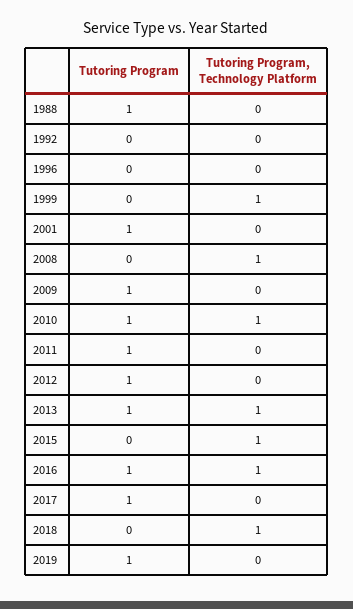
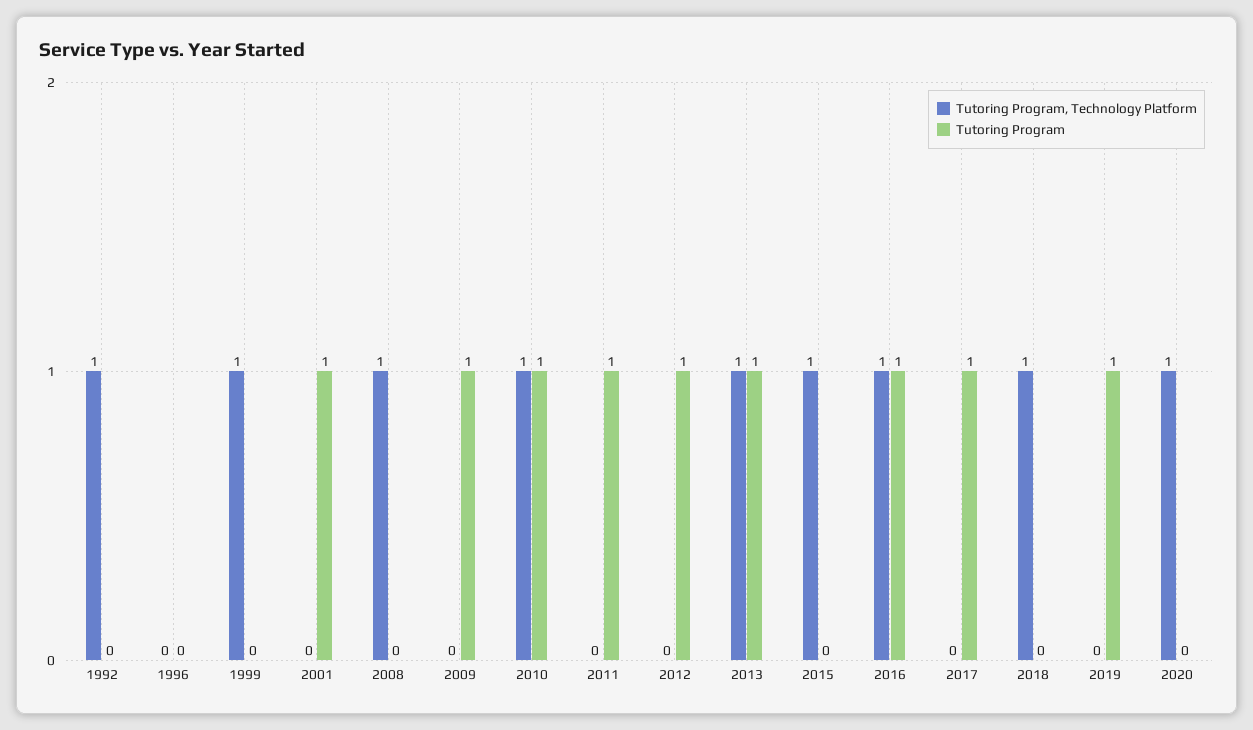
Tutoring Program, 1988: 1 -> none
Tutoring Program, Technology Platform, 1988: 0 -> none
Tutoring Program, Technology Platform, 1992: 0 -> 1
Tutoring Program, Technology Platform, 2020: none -> 1
Tutoring Program, 2020: none -> 0

